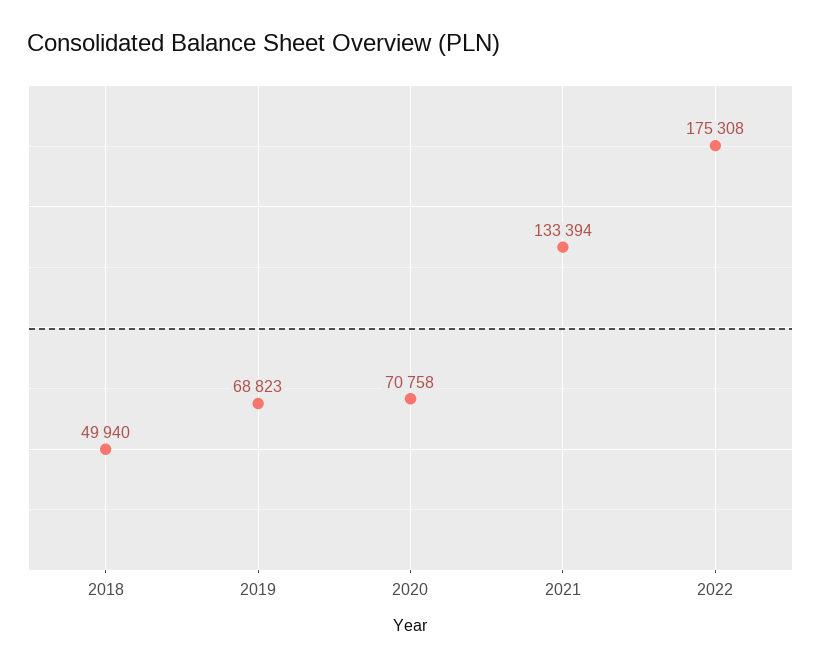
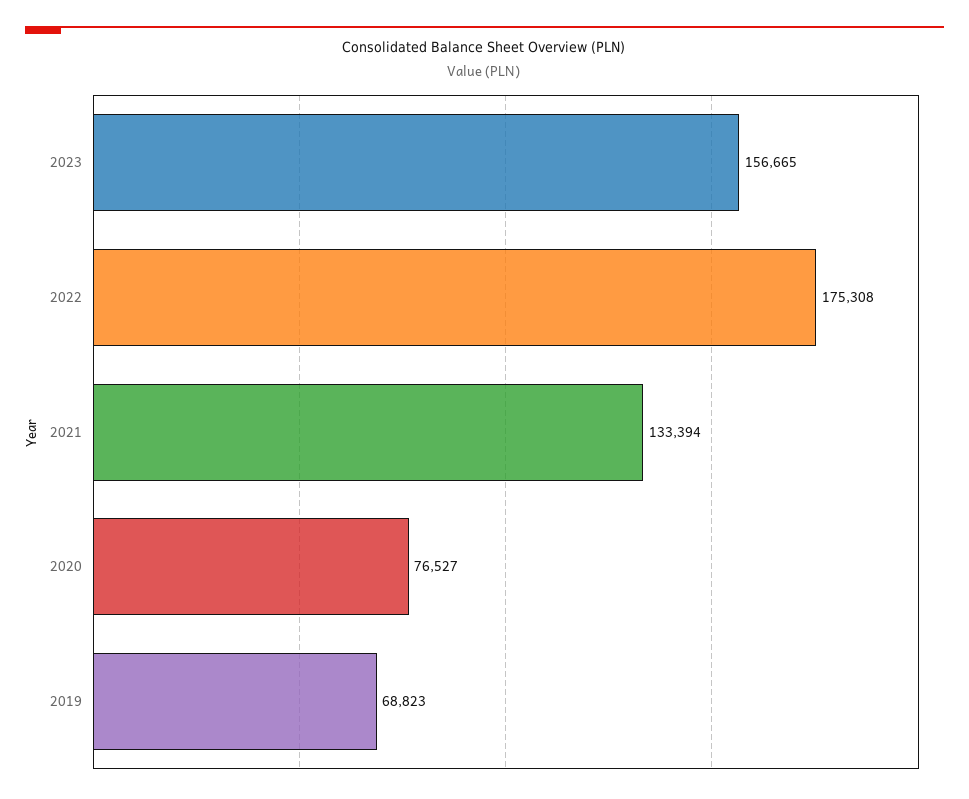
2018: 49940 -> none
2020: 70758 -> 76527
2023: none -> 156665

